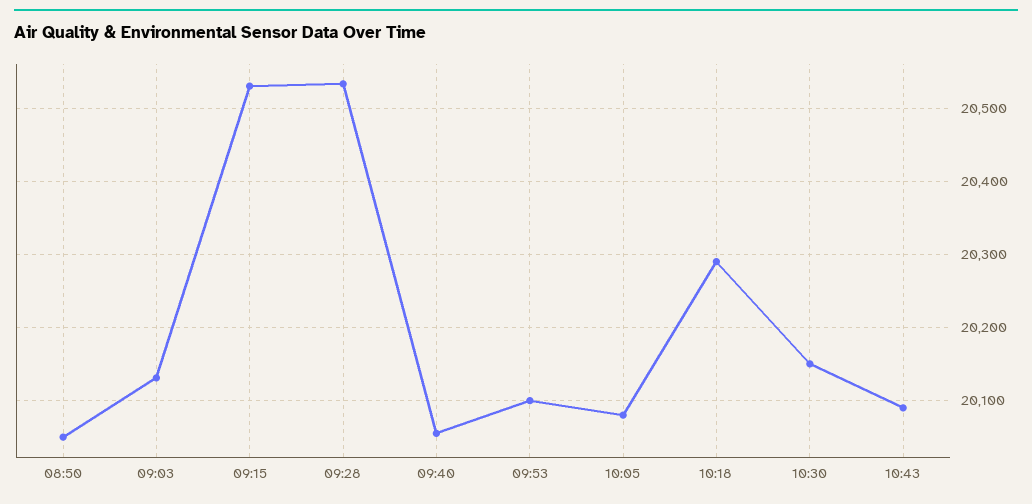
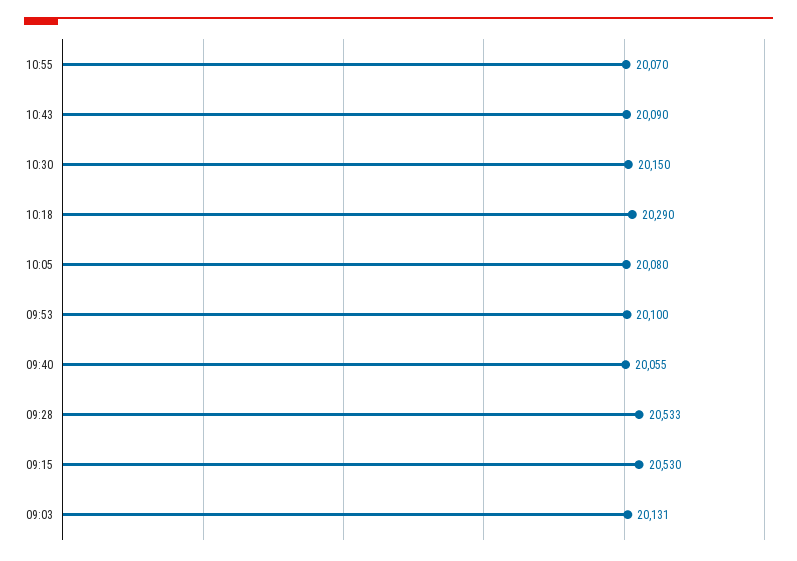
08:50: 20050 -> none
10:55: none -> 20070

